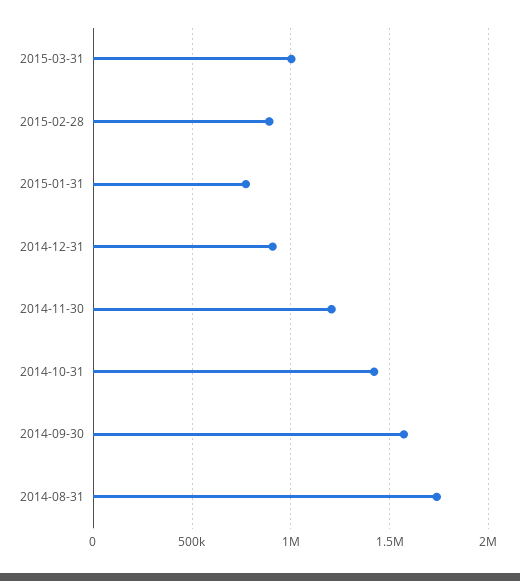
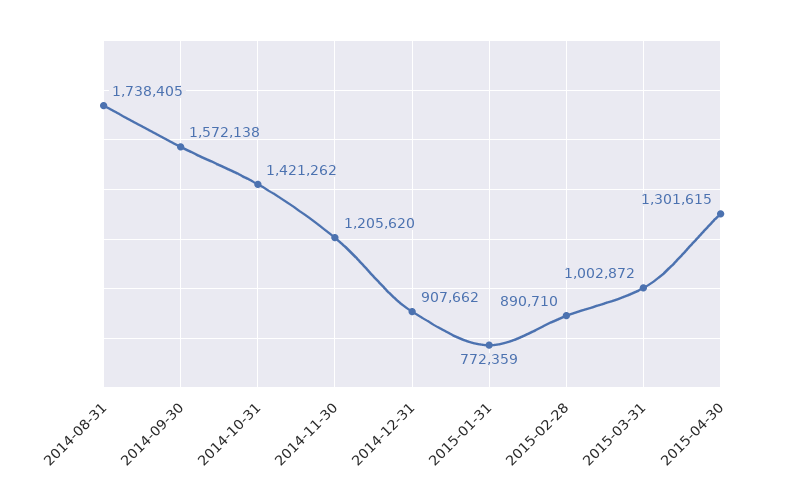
2015-04-30: none -> 1301615

